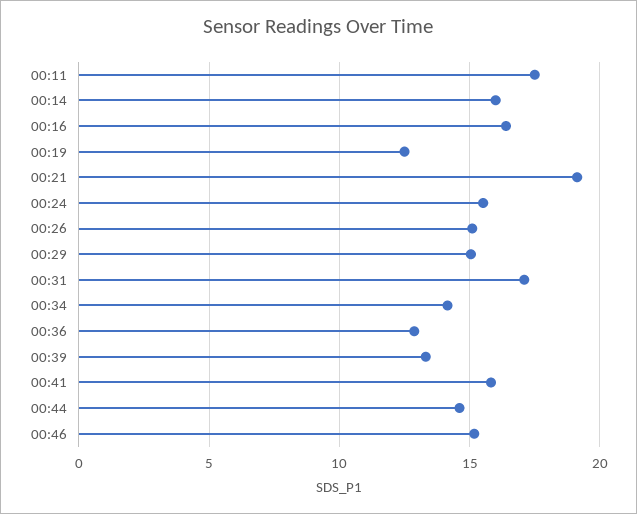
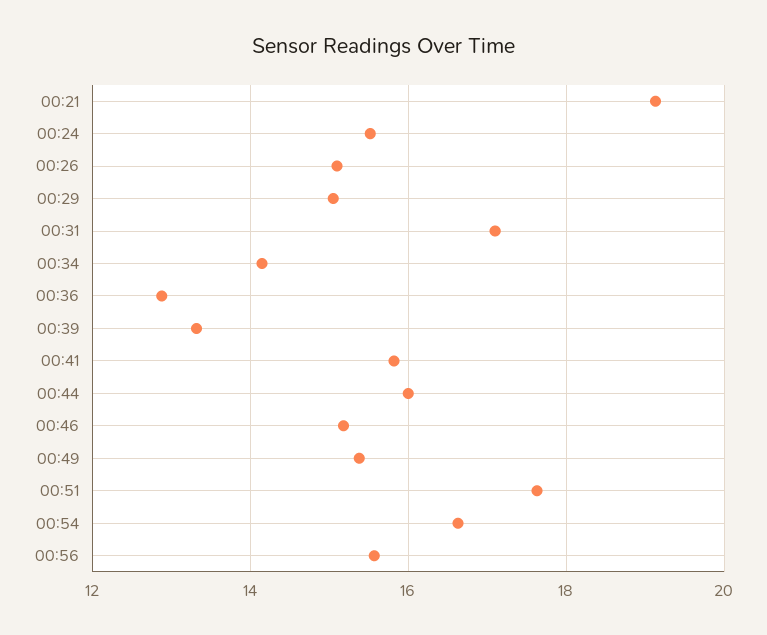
00:11: 17.5 -> none
00:14: 16 -> none
00:16: 16.5 -> none
00:19: 12.5 -> none
00:44: 14.5 -> 16
00:49: none -> 15.4
00:51: none -> 17.6
00:54: none -> 16.6
00:56: none -> 15.6

